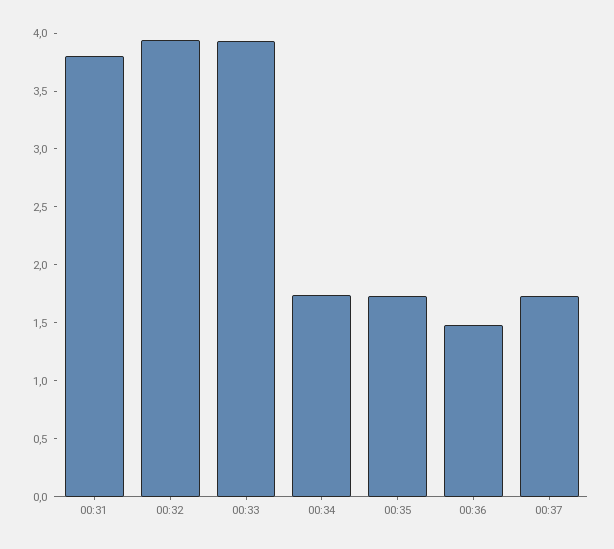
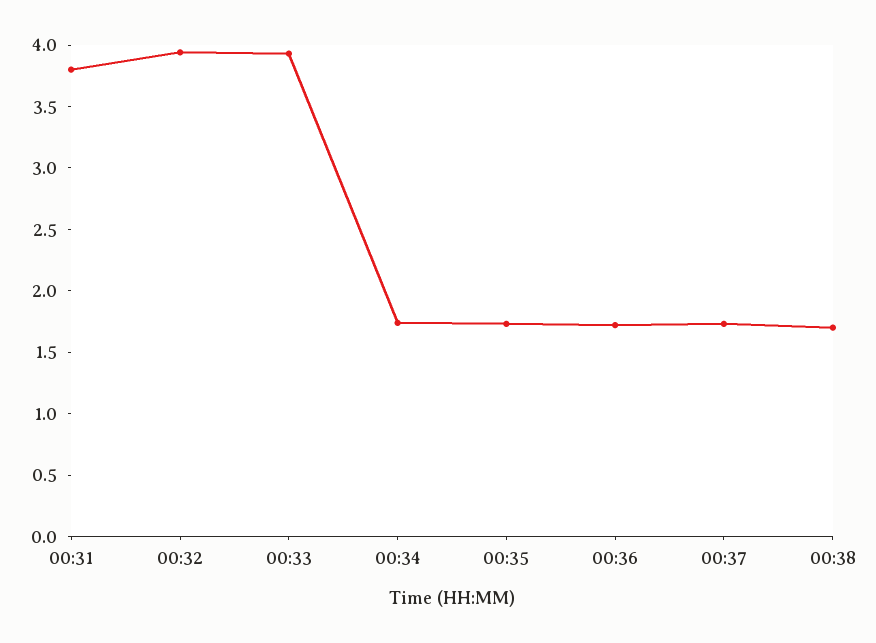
00:36: 1.5 -> 1.7
00:38: none -> 1.7

